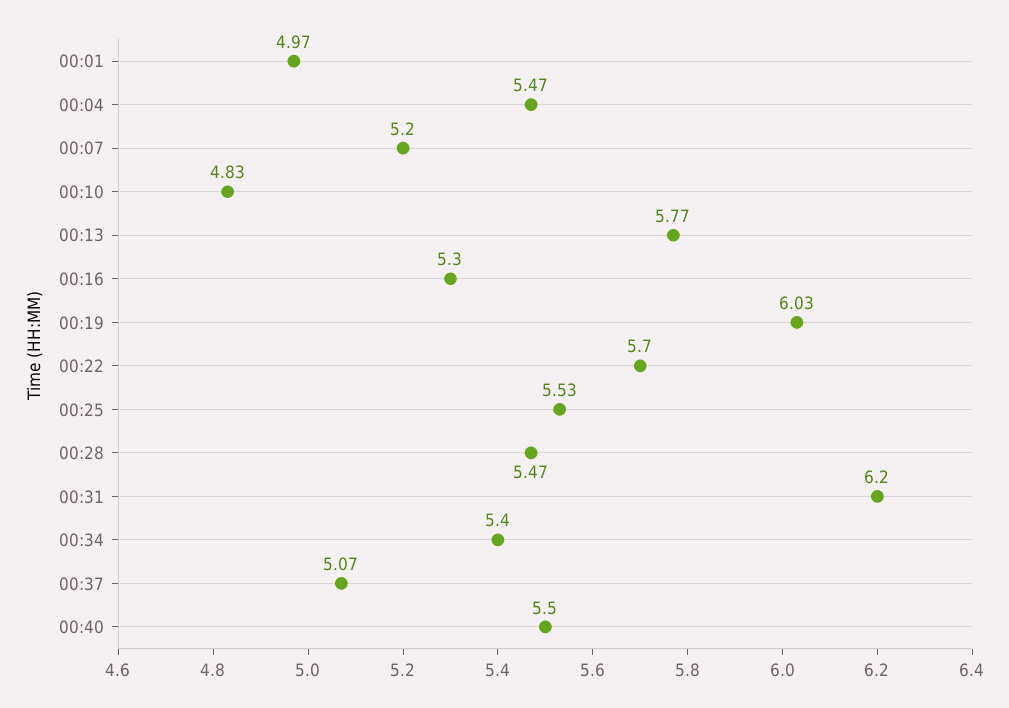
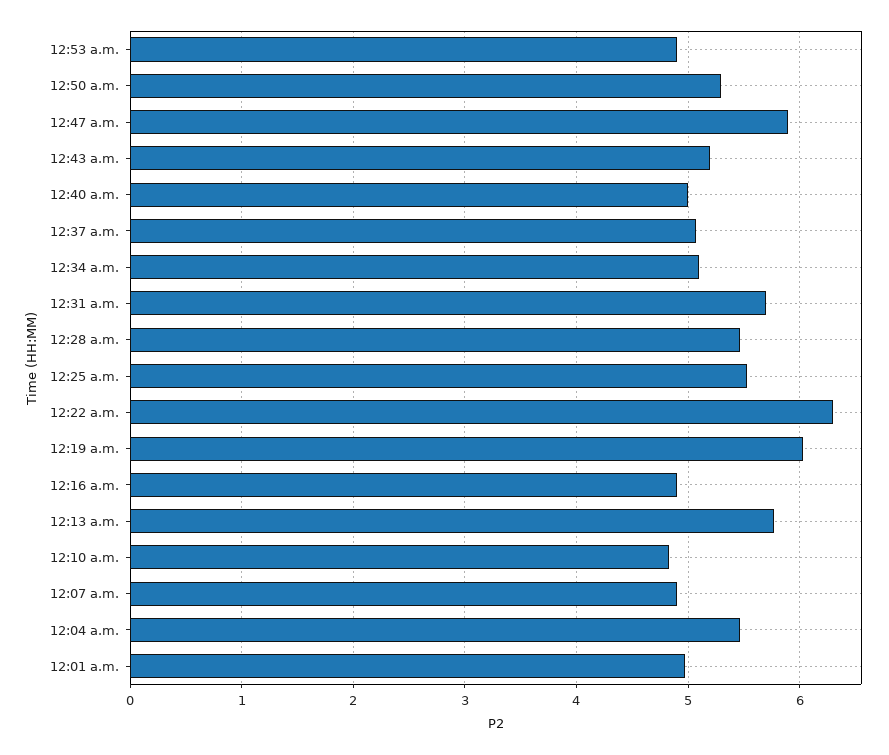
00:07: 5.2 -> 4.9
00:16: 5.3 -> 4.9
00:22: 5.7 -> 6.3
00:31: 6.2 -> 5.7
00:34: 5.4 -> 5.1
00:40: 5.5 -> 5
12:53 a.m.: none -> 4.9
12:50 a.m.: none -> 5.3
12:47 a.m.: none -> 5.9
12:43 a.m.: none -> 5.2

